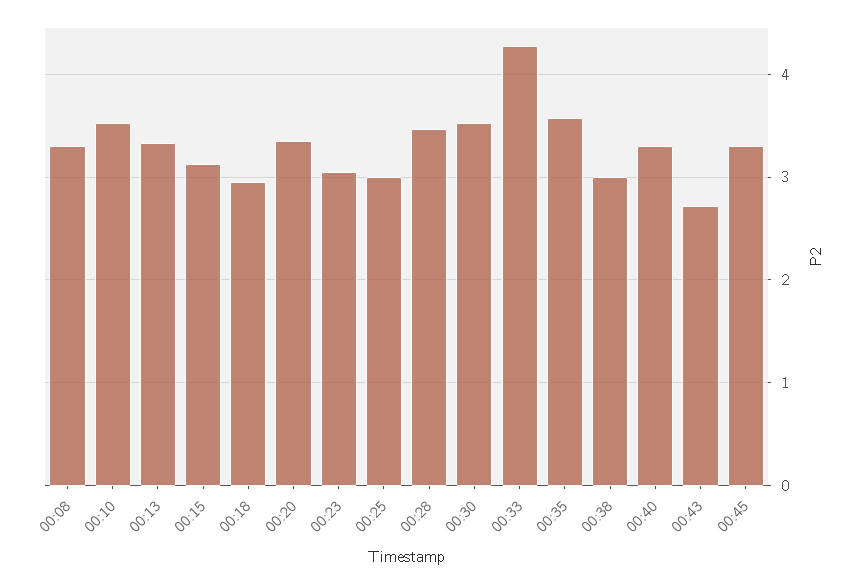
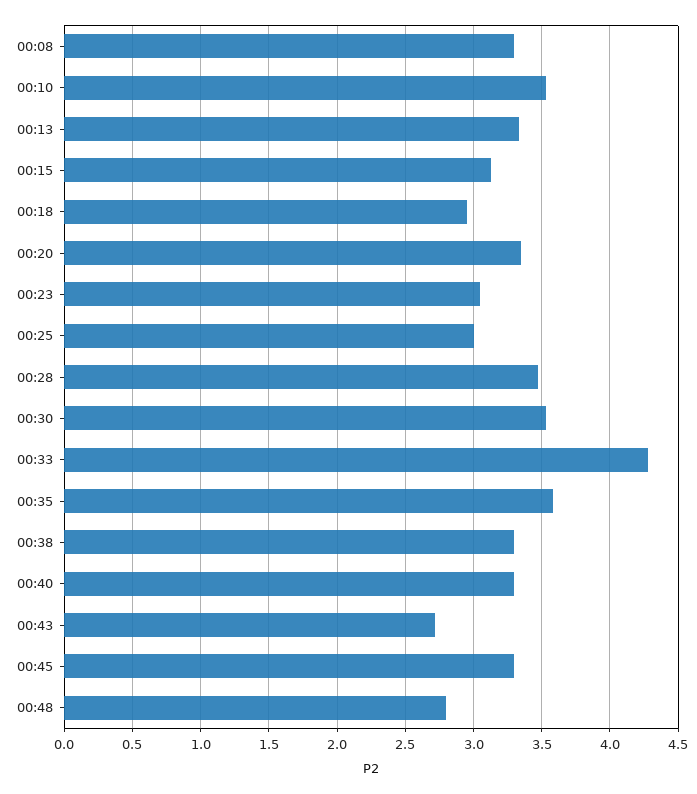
00:38: 3 -> 3.3
00:48: none -> 2.8

